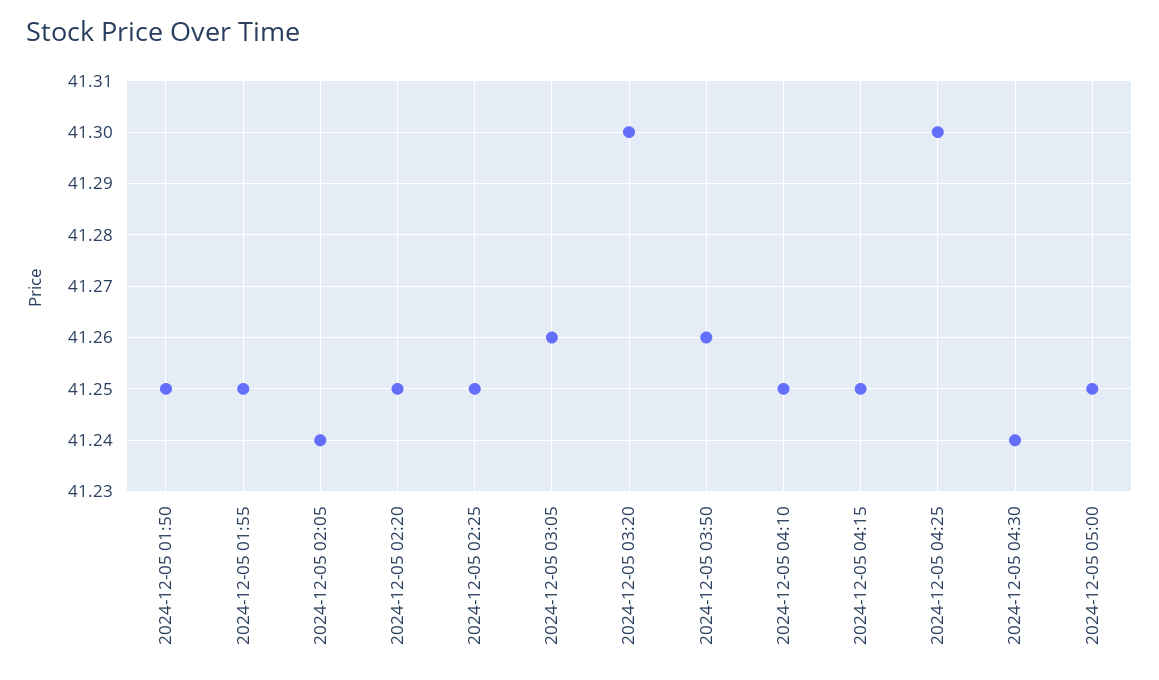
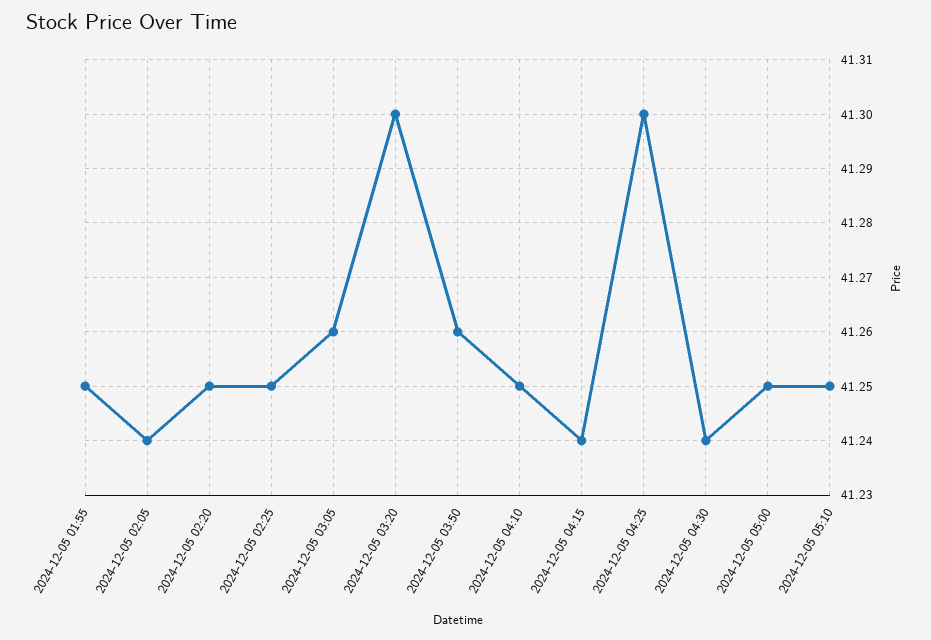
2024-12-05 01:50: 41.25 -> none
2024-12-05 04:15: 41.25 -> 41.24
2024-12-05 05:10: none -> 41.25

